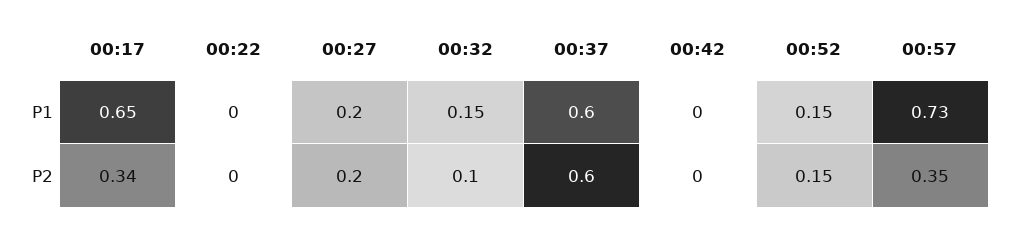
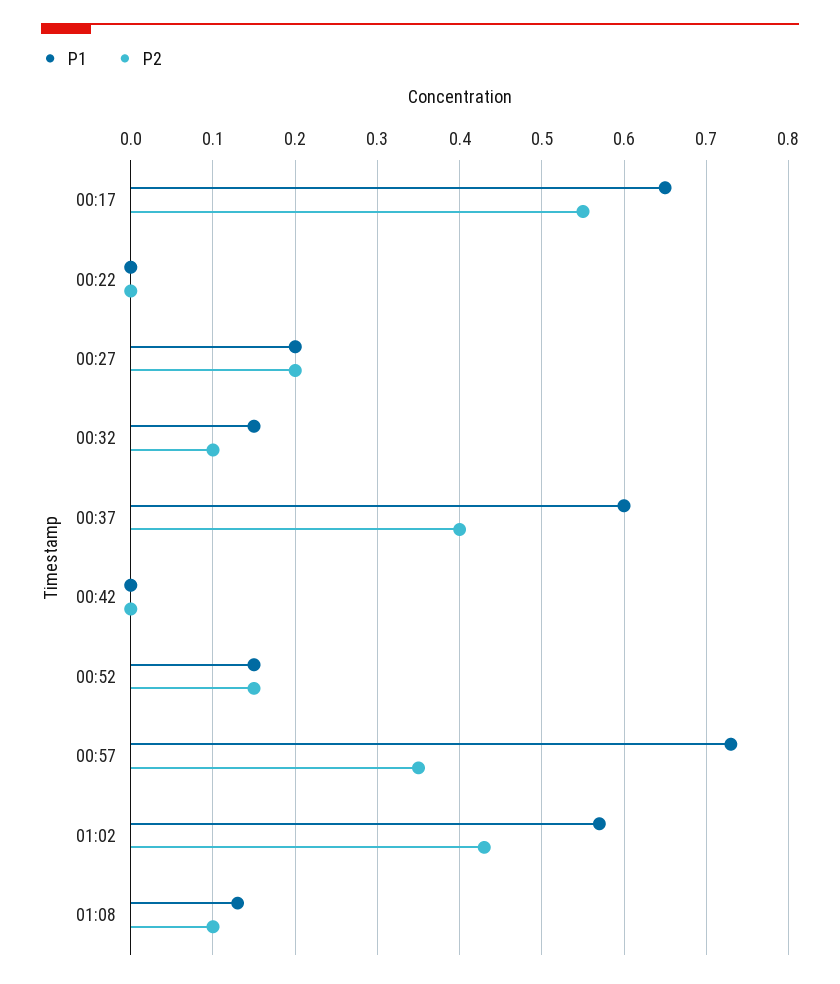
P2, 00:17: 0.34 -> 0.55
P2, 00:37: 0.6 -> 0.4
P1, 01:02: none -> 0.57
P2, 01:02: none -> 0.43
P1, 01:08: none -> 0.13
P2, 01:08: none -> 0.1

